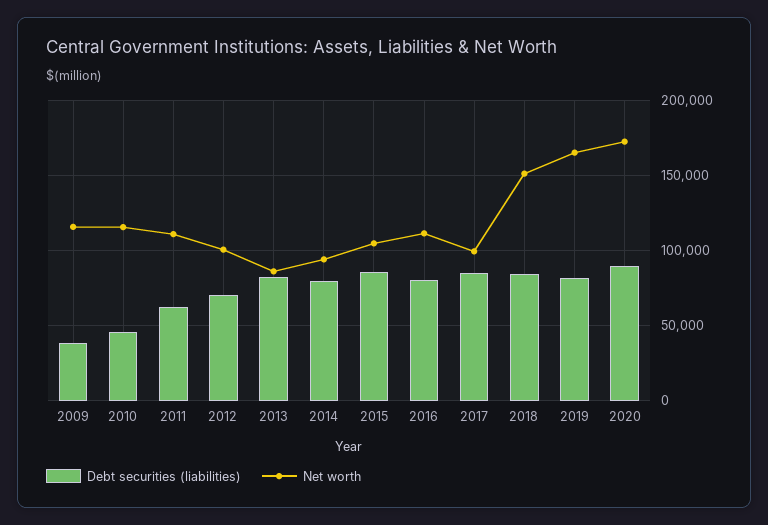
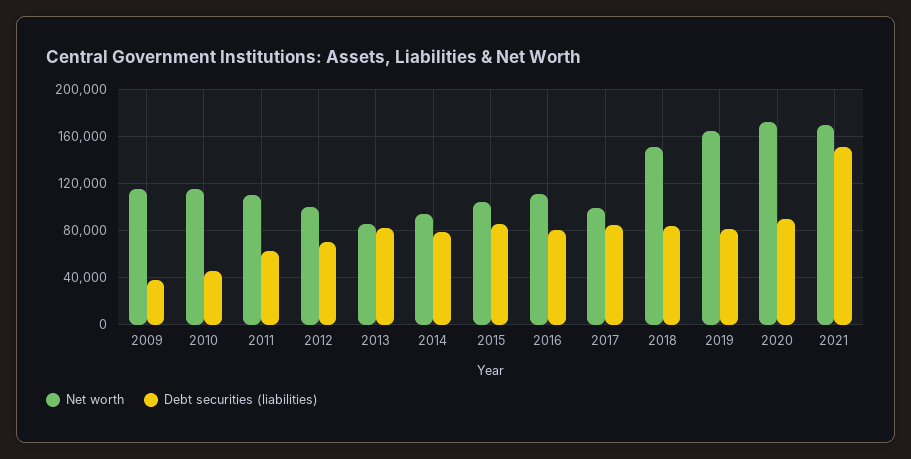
Net worth, 2021: none -> 170000
Debt securities (liabilities), 2021: none -> 150000

